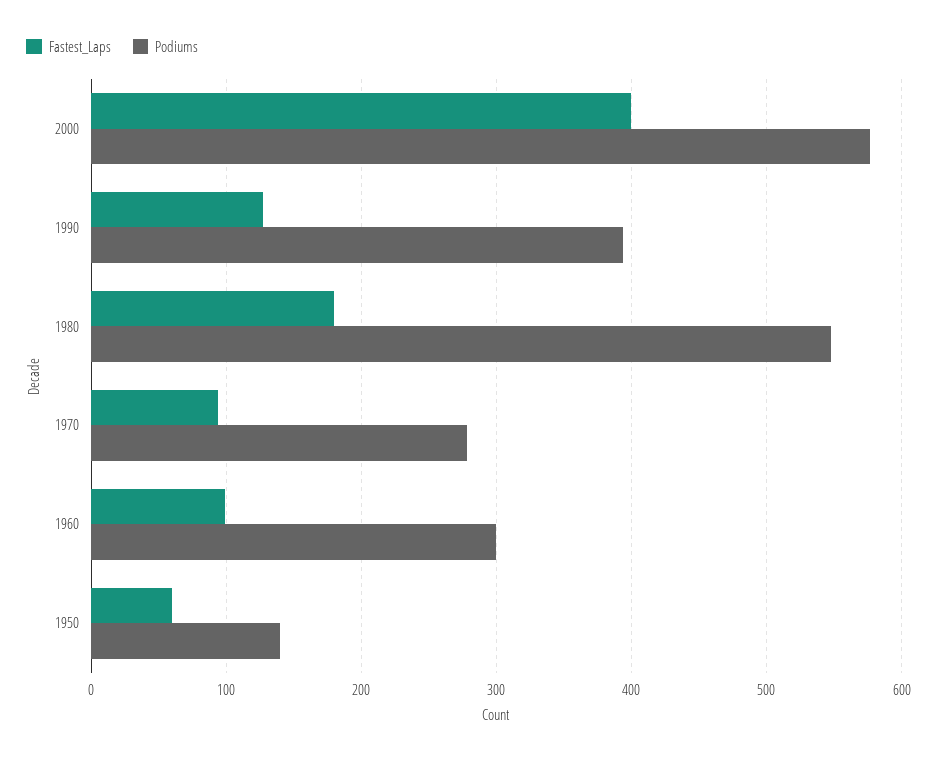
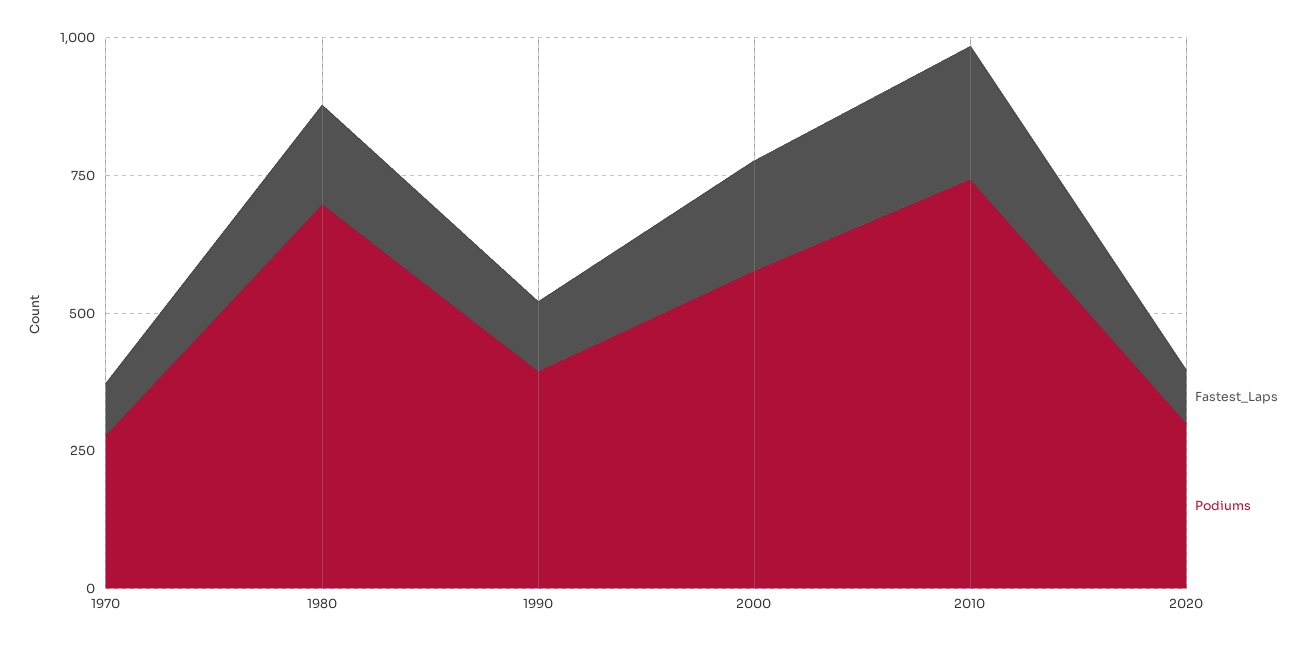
Fastest_Laps, 2000: 400 -> 200
Podiums, 1980: 550 -> 700
Fastest_Laps, 1960: 100 -> none
Podiums, 1960: 300 -> none
Fastest_Laps, 1950: 60 -> none
Podiums, 1950: 140 -> none
Fastest_Laps, 2010: none -> 250
Podiums, 2010: none -> 750
Fastest_Laps, 2020: none -> 100
Podiums, 2020: none -> 300

